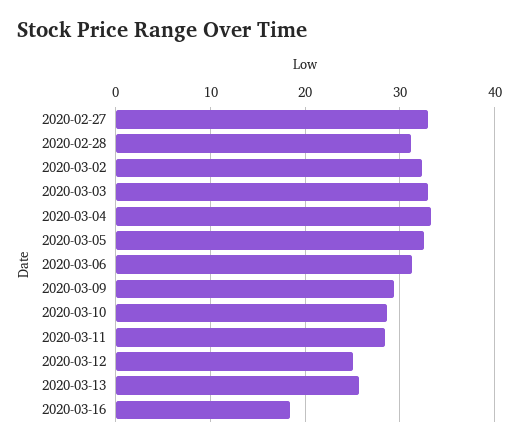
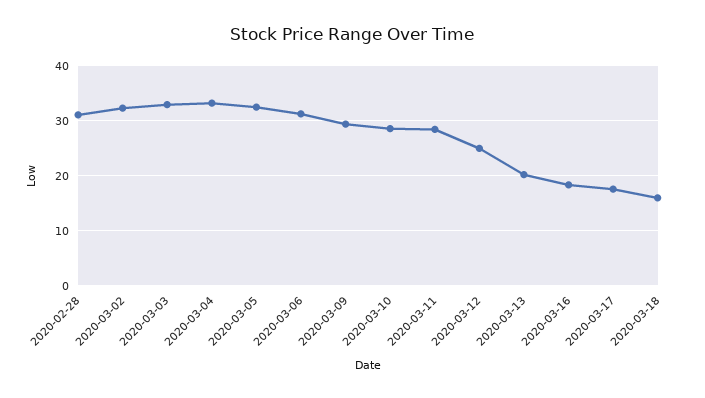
2020-02-27: 33 -> none
2020-03-13: 26 -> 20
2020-03-17: none -> 18
2020-03-18: none -> 16

